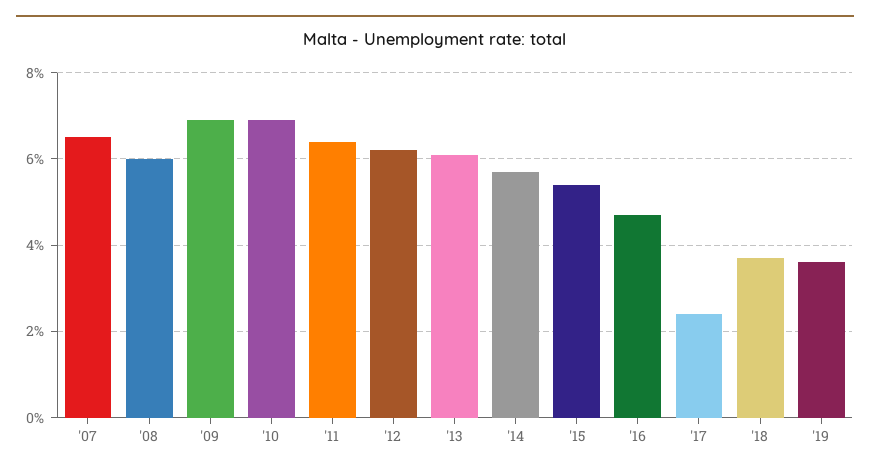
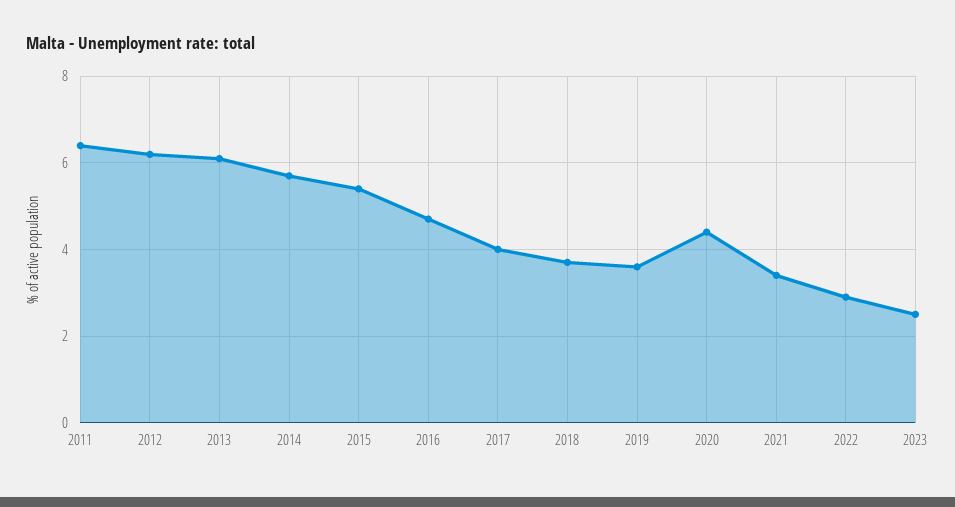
'07: 6.5 -> none
'08: 6 -> none
'09: 7 -> none
'10: 7 -> none
'17: 2.5 -> 4
2020: none -> 4.5
2021: none -> 3.5
2022: none -> 3
2023: none -> 2.5

